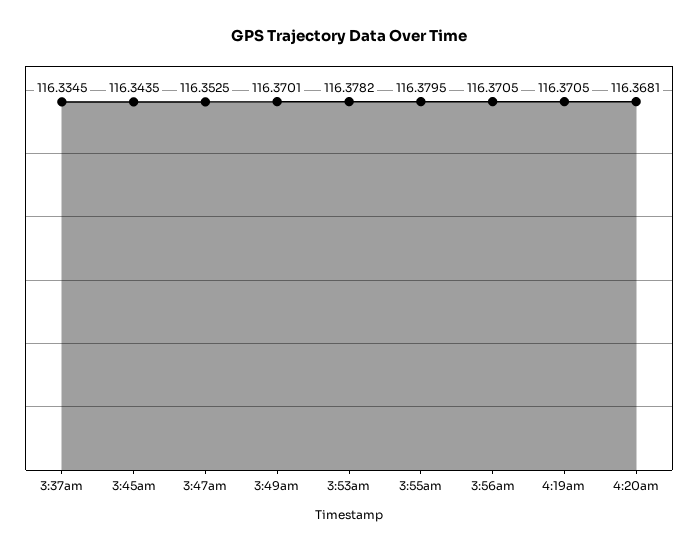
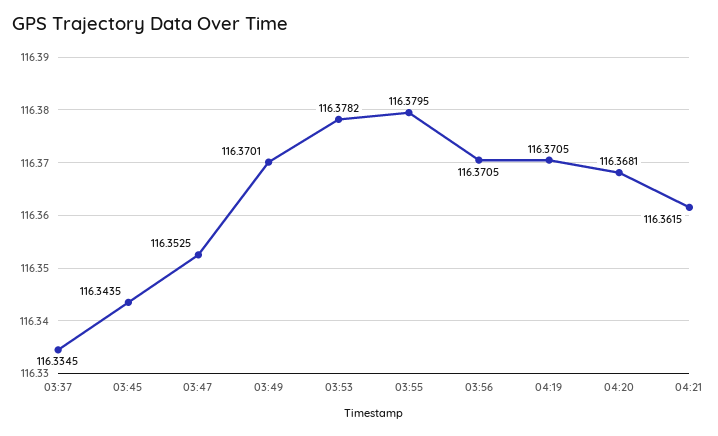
04:21: none -> 116.3615

